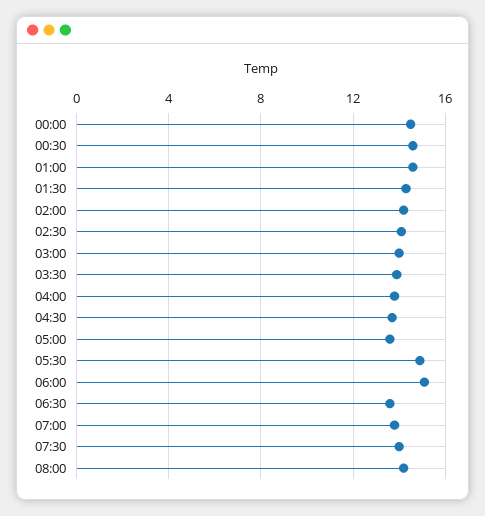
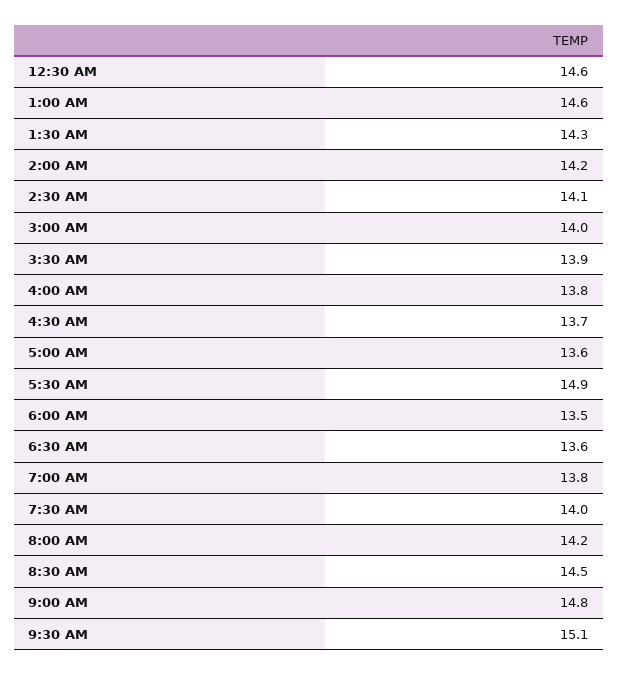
00:00: 14.5 -> none
06:00: 15 -> 13.5
8:30 AM: none -> 14.5
9:00 AM: none -> 14.8
9:30 AM: none -> 15.1

